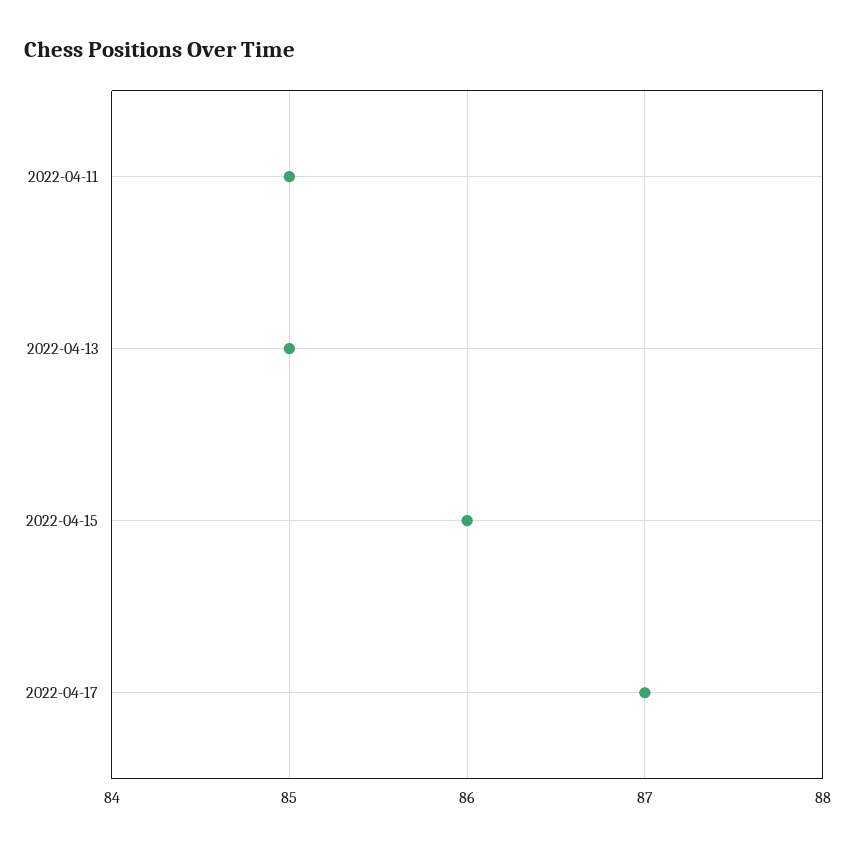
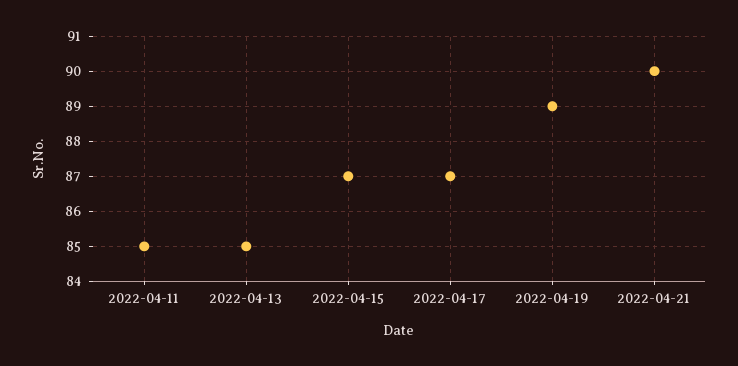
2022-04-15: 86 -> 87
2022-04-19: none -> 89
2022-04-21: none -> 90

